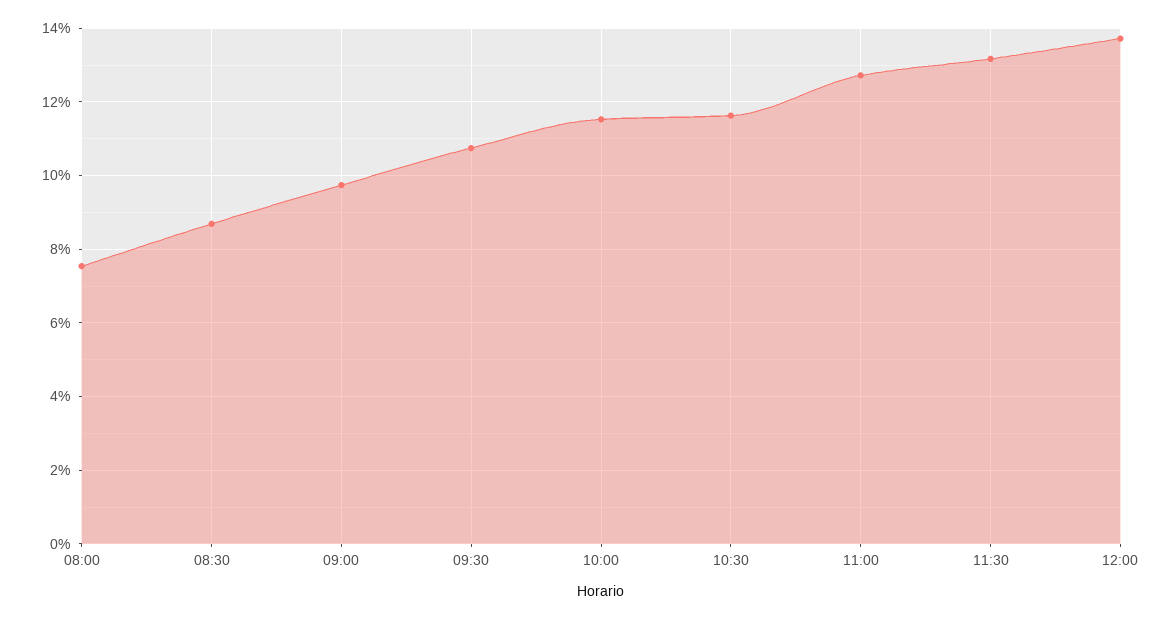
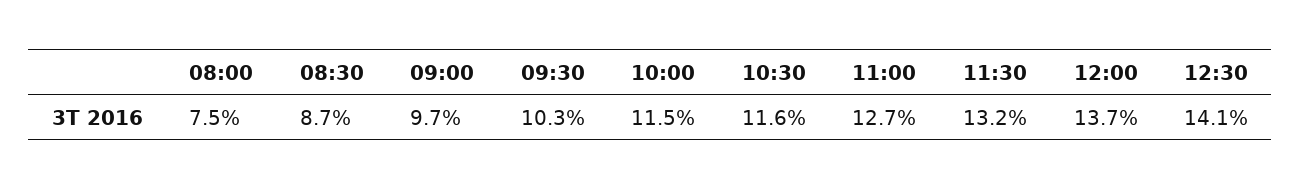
09:30: 10.8 -> 10.3
12:30: none -> 14.1

